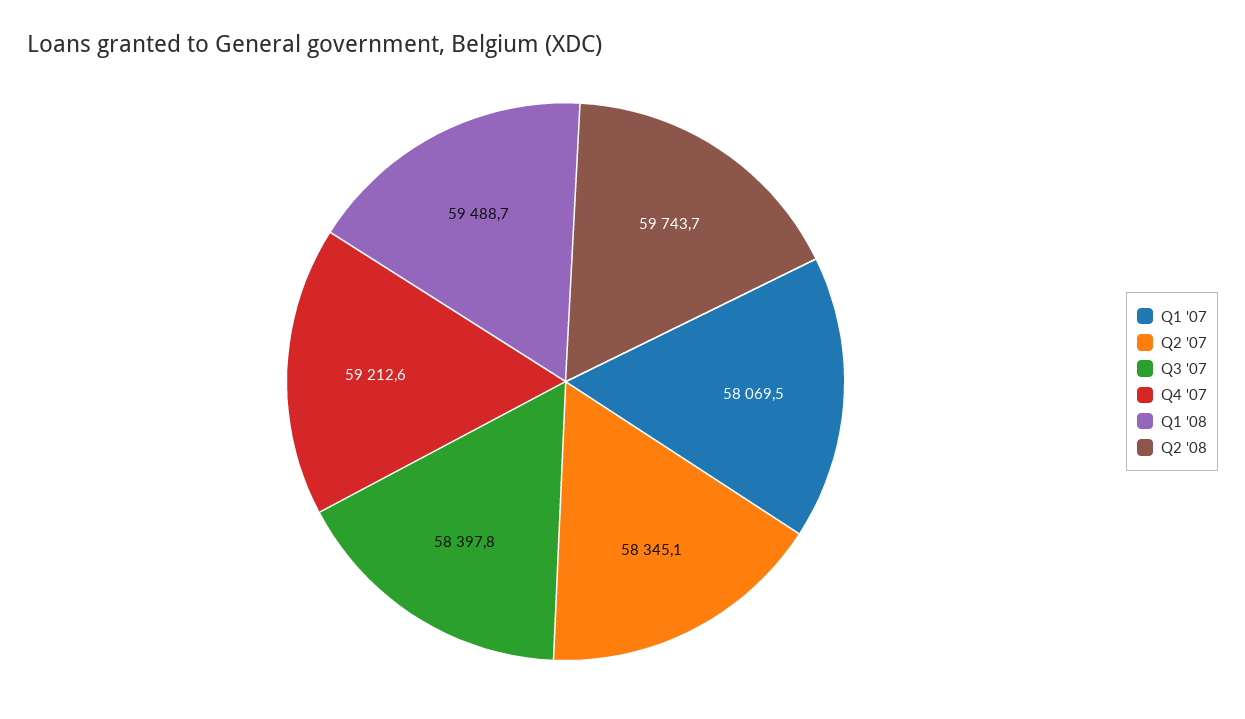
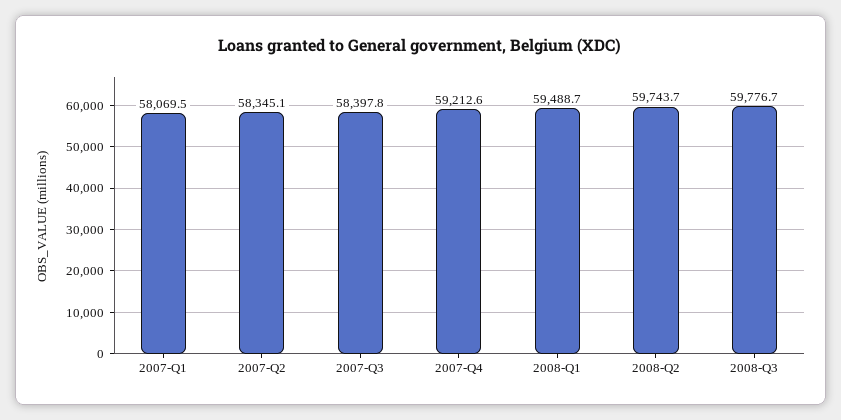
2008-Q3: none -> 59776.7

